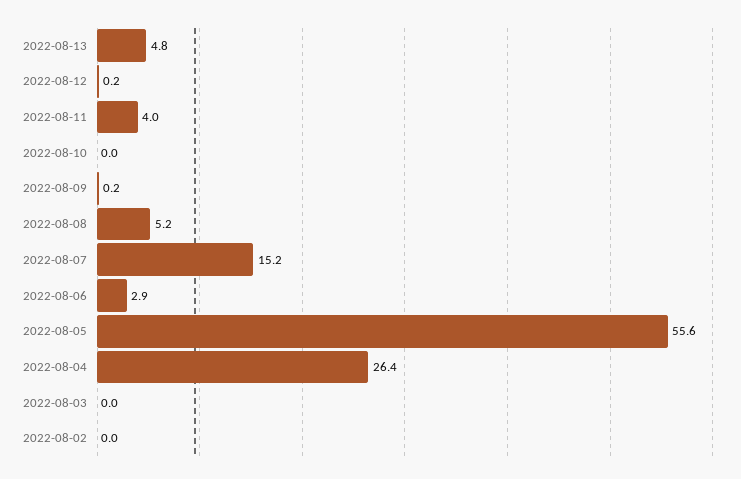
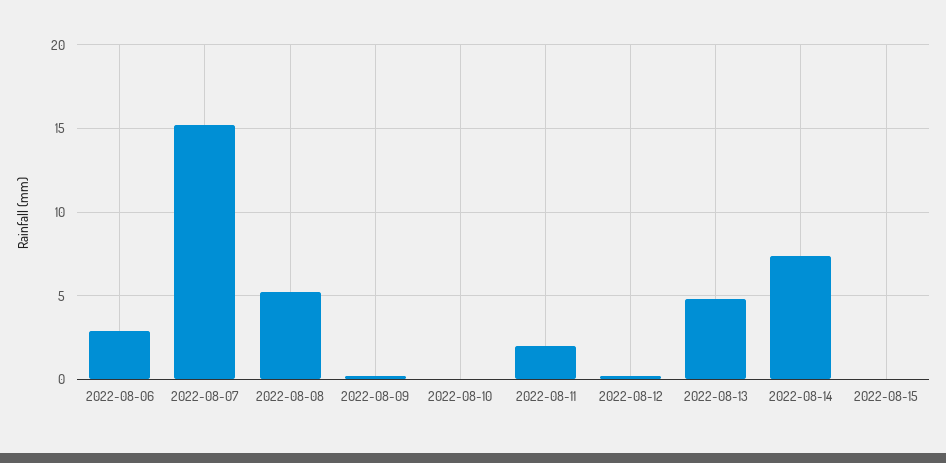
2022-08-11: 4 -> 2
2022-08-05: 55.6 -> none
2022-08-04: 26.4 -> none
2022-08-03: 0 -> none
2022-08-02: 0 -> none
2022-08-14: none -> 7.5
2022-08-15: none -> 0

